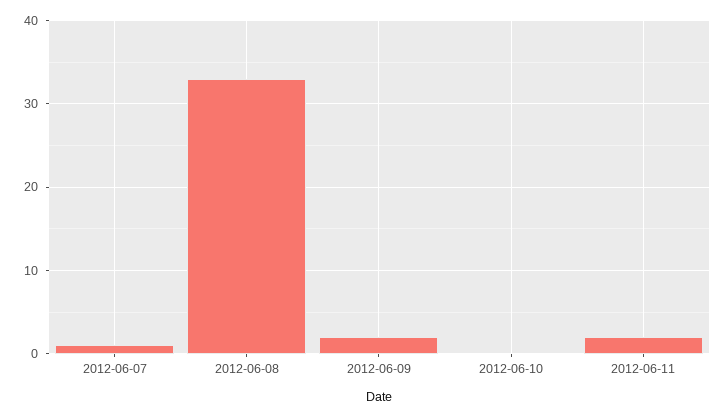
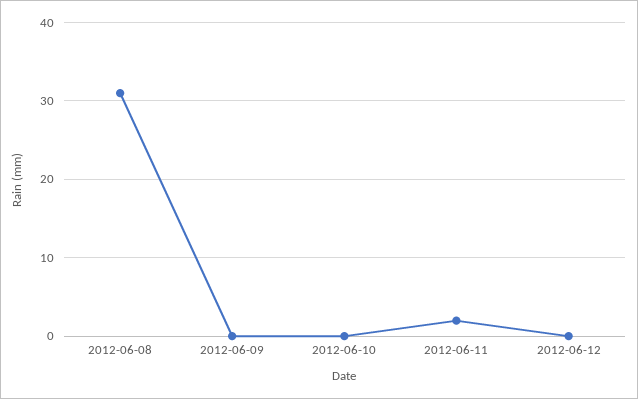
2012-06-07: 1 -> none
2012-06-08: 33 -> 31
2012-06-09: 2 -> 0
2012-06-12: none -> 0

